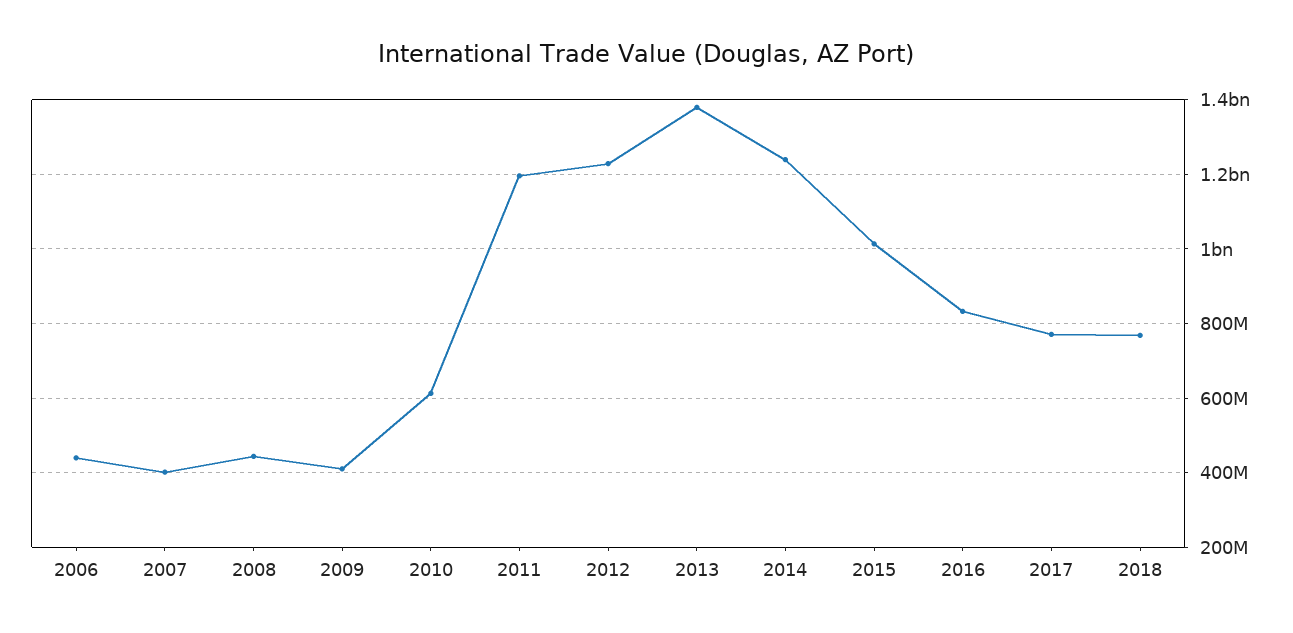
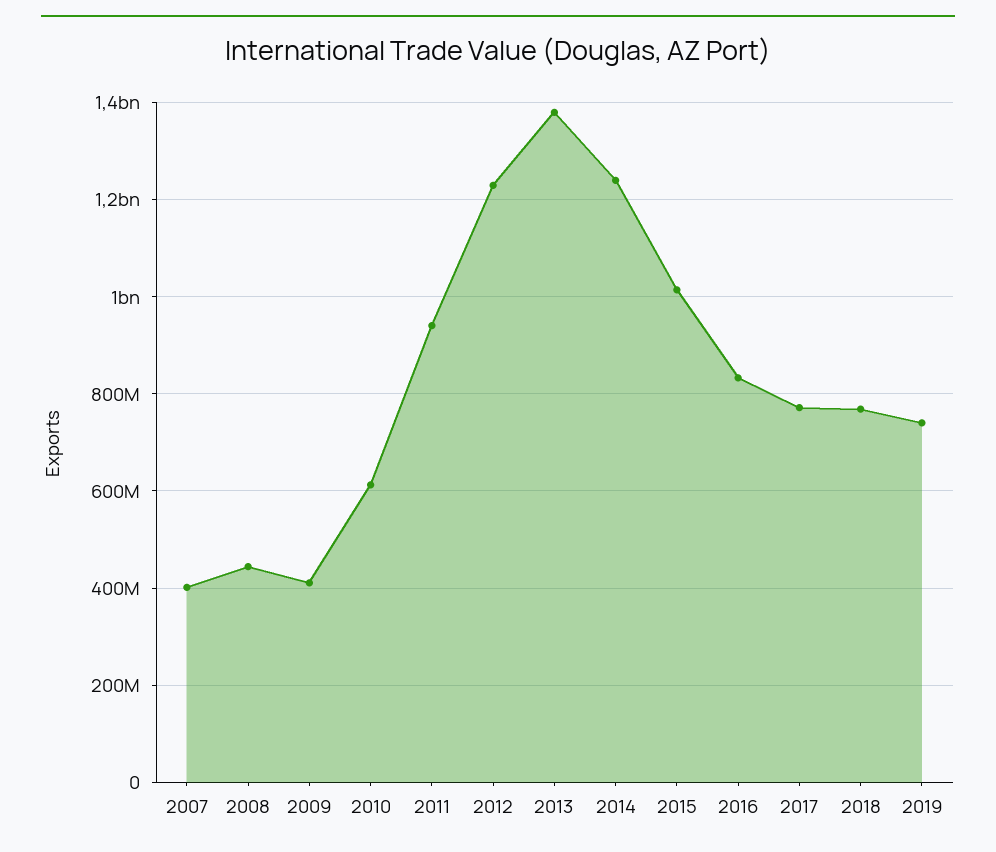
2006: 440000000 -> none
2011: 1200000000 -> 940000000
2019: none -> 740000000

